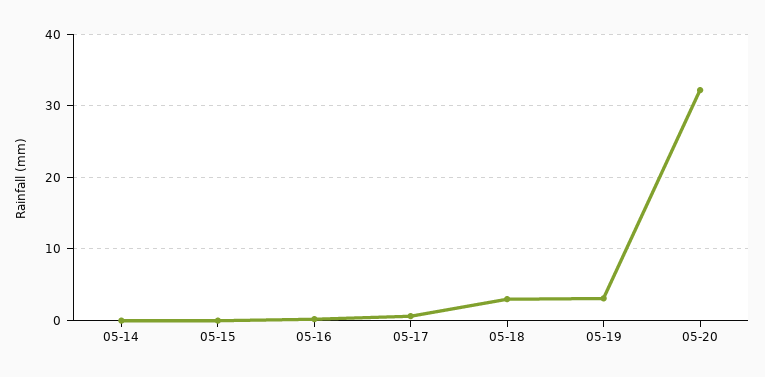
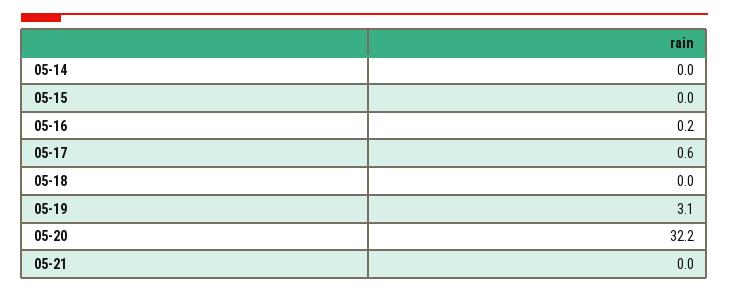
05-18: 3 -> 0
05-21: none -> 0

